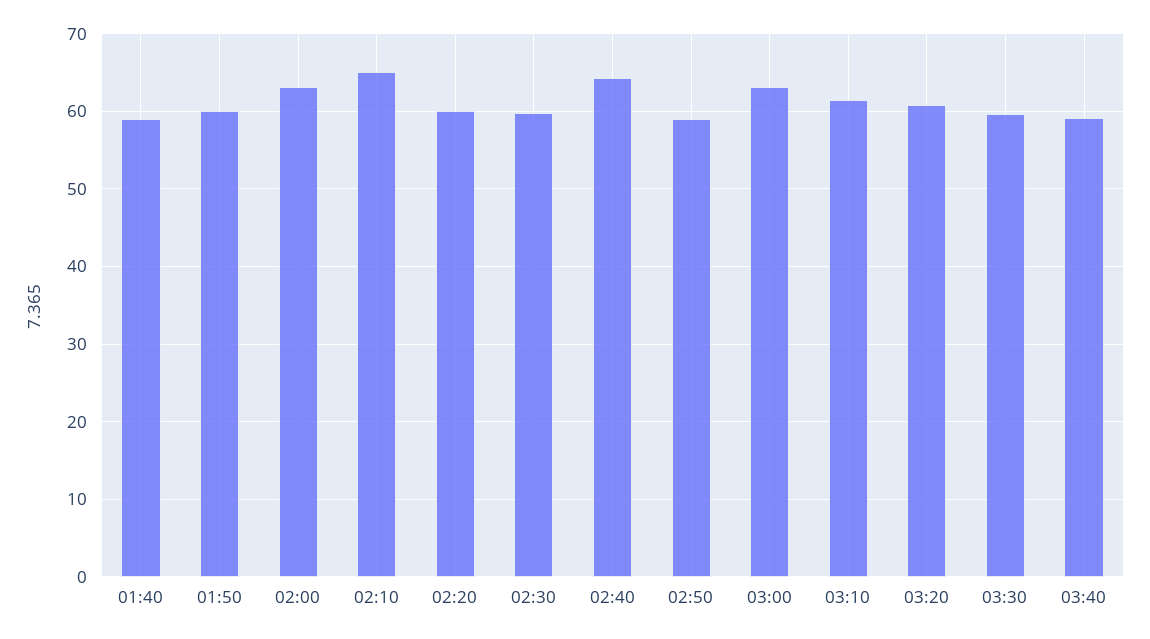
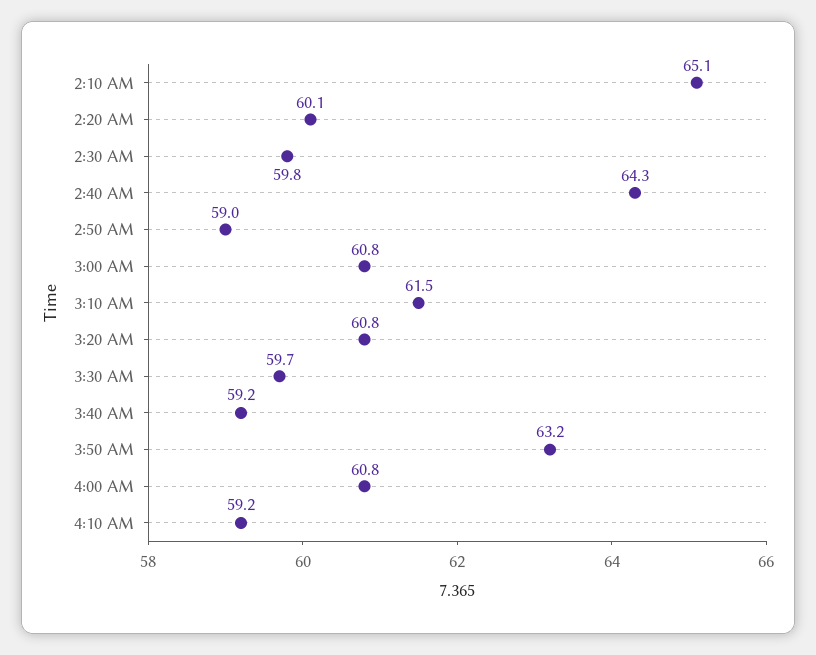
01:40: 59 -> none
01:50: 60 -> none
02:00: 63 -> none
03:00: 63 -> 60.8
3:50 AM: none -> 63.2
4:00 AM: none -> 60.8
4:10 AM: none -> 59.2

